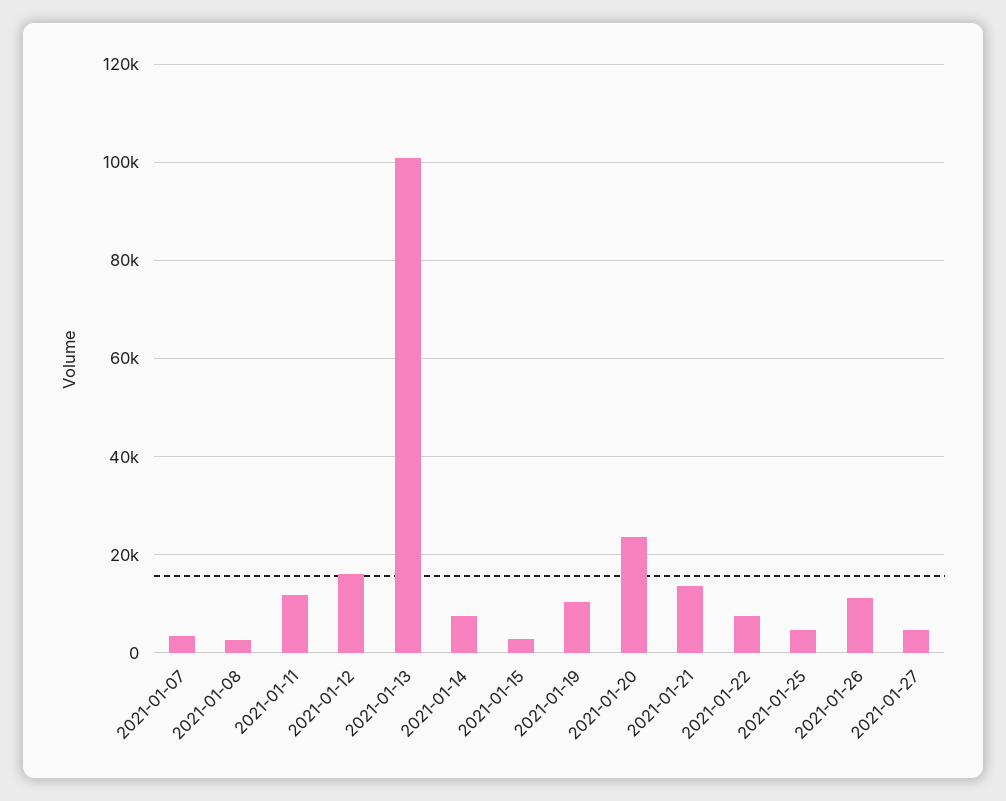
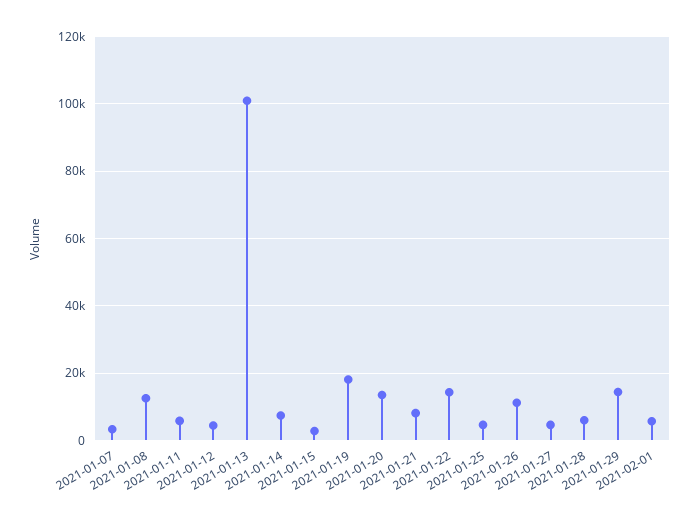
2021-01-08: 2000 -> 12000
2021-01-11: 12000 -> 6000
2021-01-12: 16000 -> 4000
2021-01-19: 10000 -> 18000
2021-01-20: 24000 -> 14000
2021-01-21: 14000 -> 8000
2021-01-22: 8000 -> 14000
2021-01-28: none -> 6000
2021-01-29: none -> 14000
2021-02-01: none -> 6000

